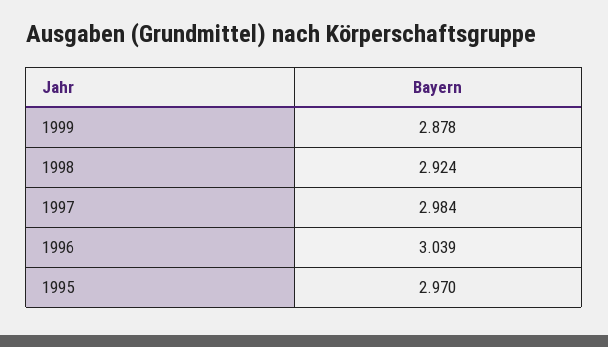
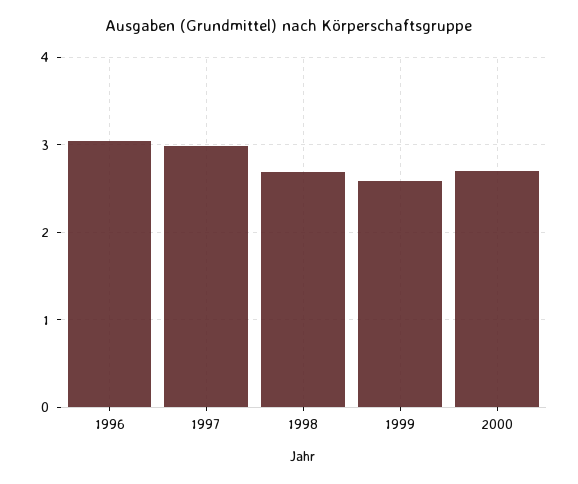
1999: 2.878 -> 2.6
1998: 2.924 -> 2.7
1995: 2.97 -> none
2000: none -> 2.7

